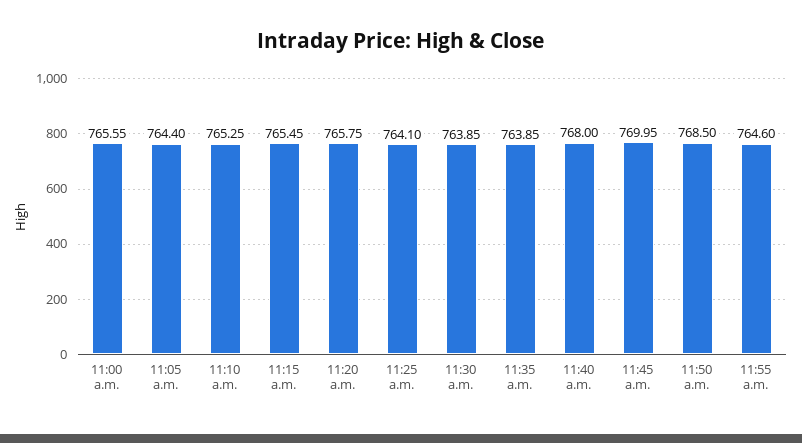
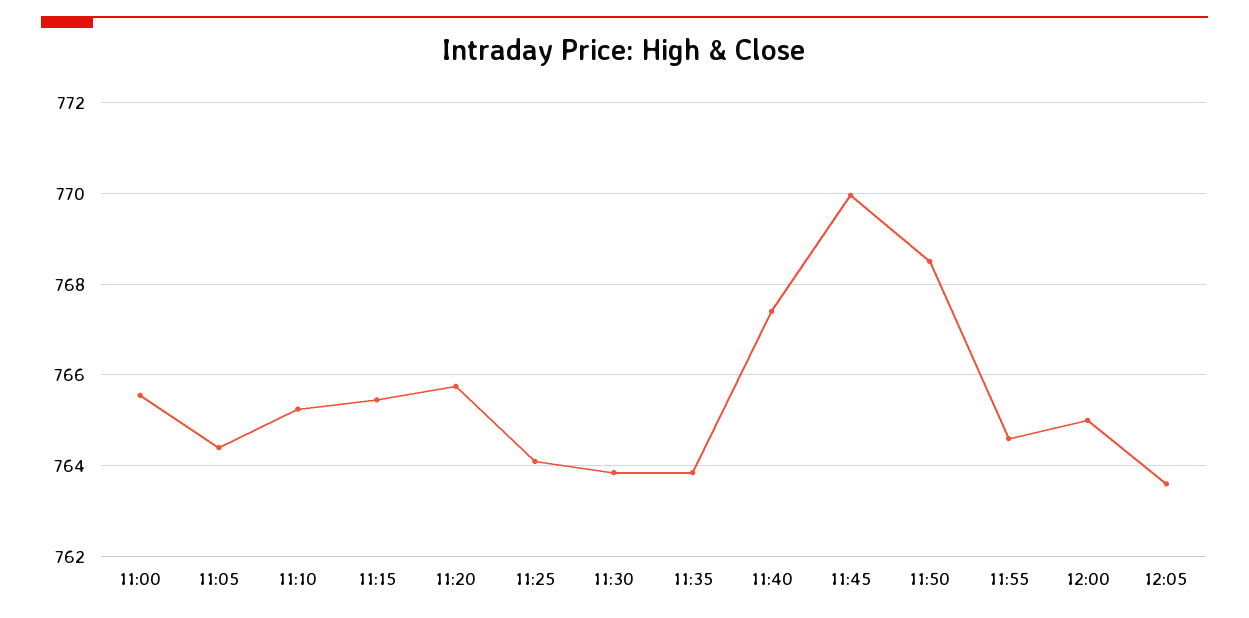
11:40 a.m.: 768 -> 767.4
12:00: none -> 765
12:05: none -> 763.6

